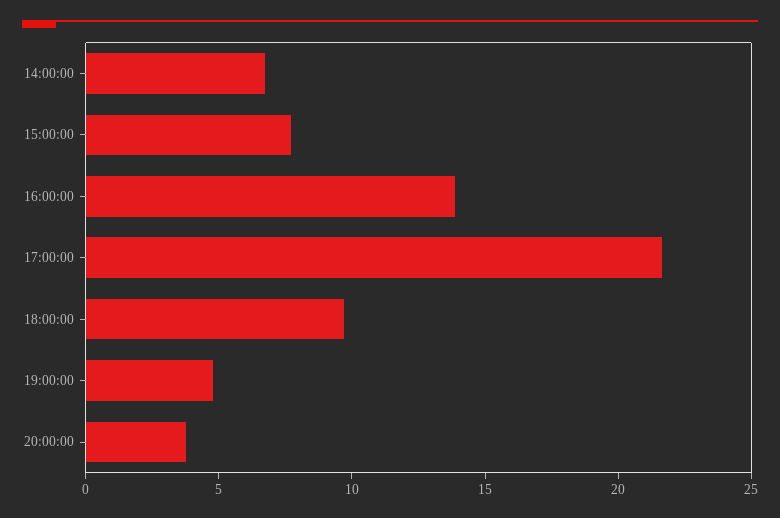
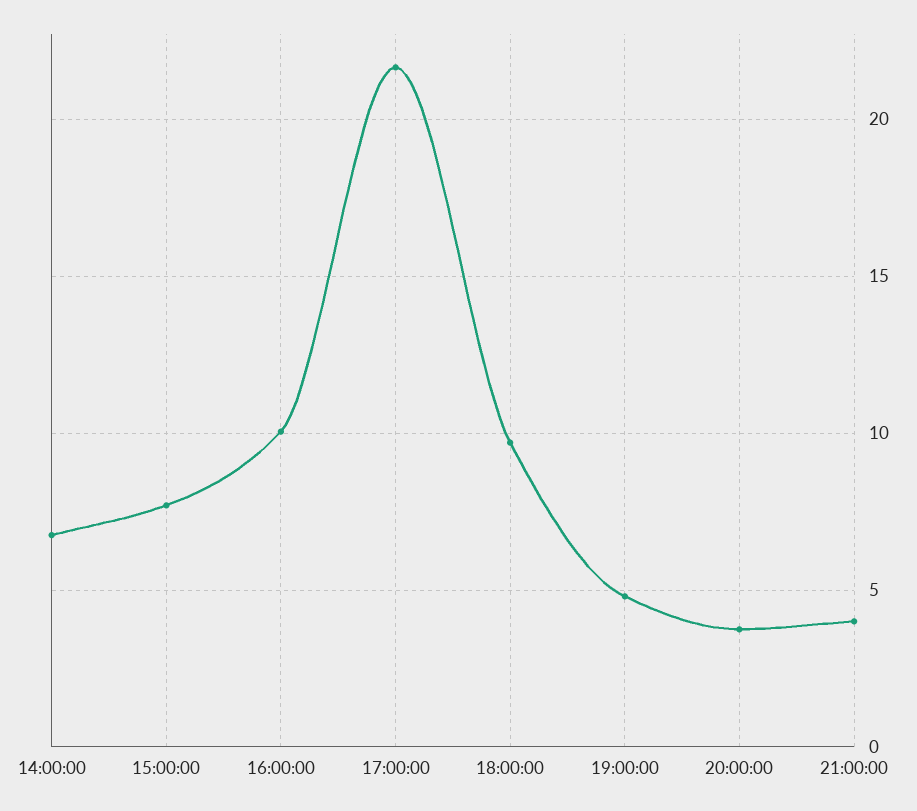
16:00:00: 14 -> 10
21:00:00: none -> 4

